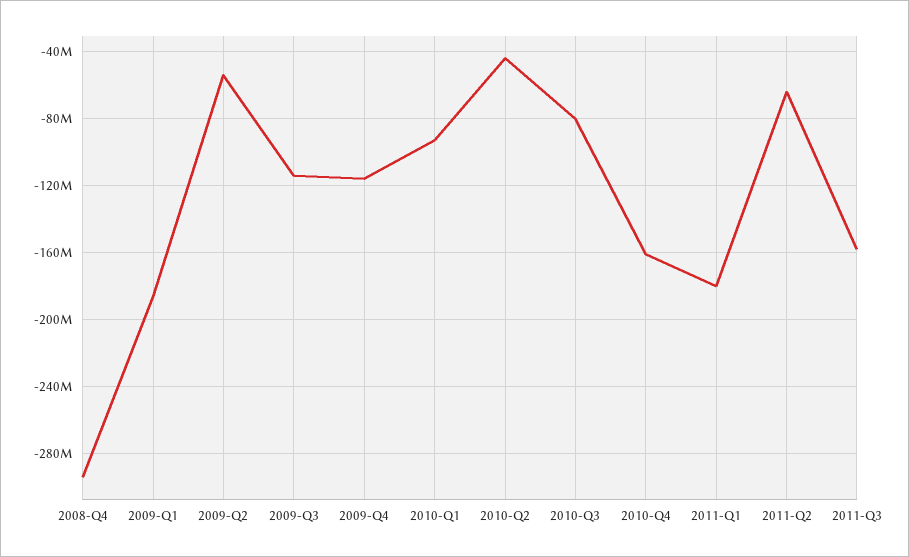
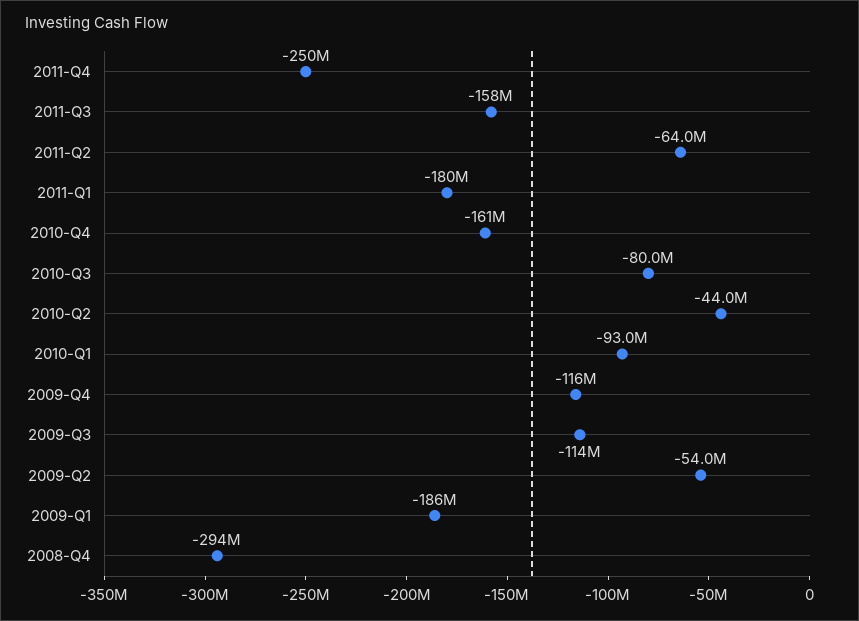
2011-Q4: none -> -250000000

